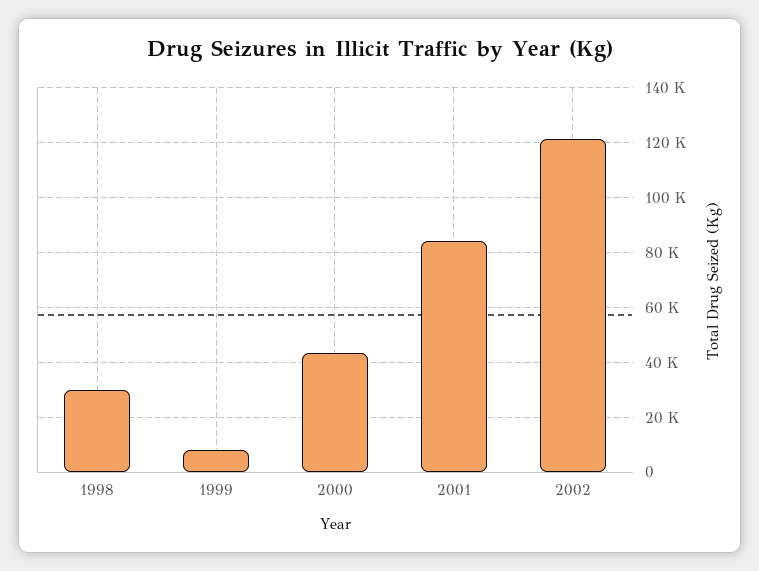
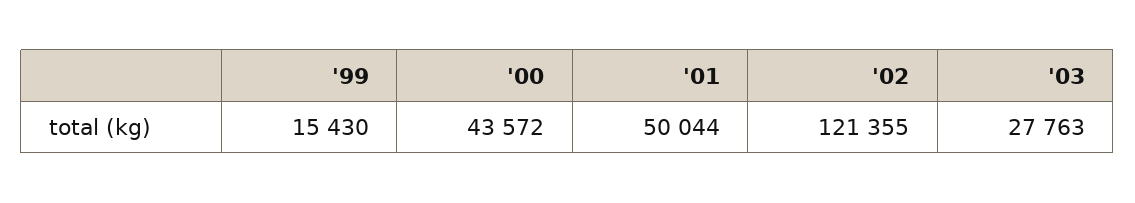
1998: 30000 -> none
1999: 7500 -> 15430
2001: 85000 -> 50044
'03: none -> 27763

